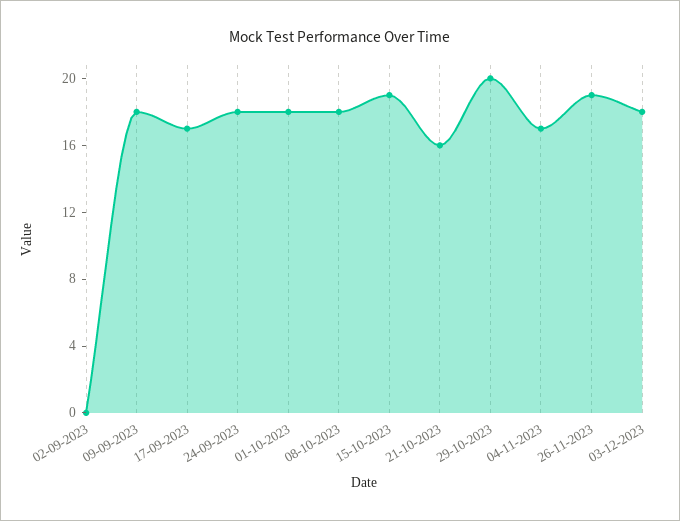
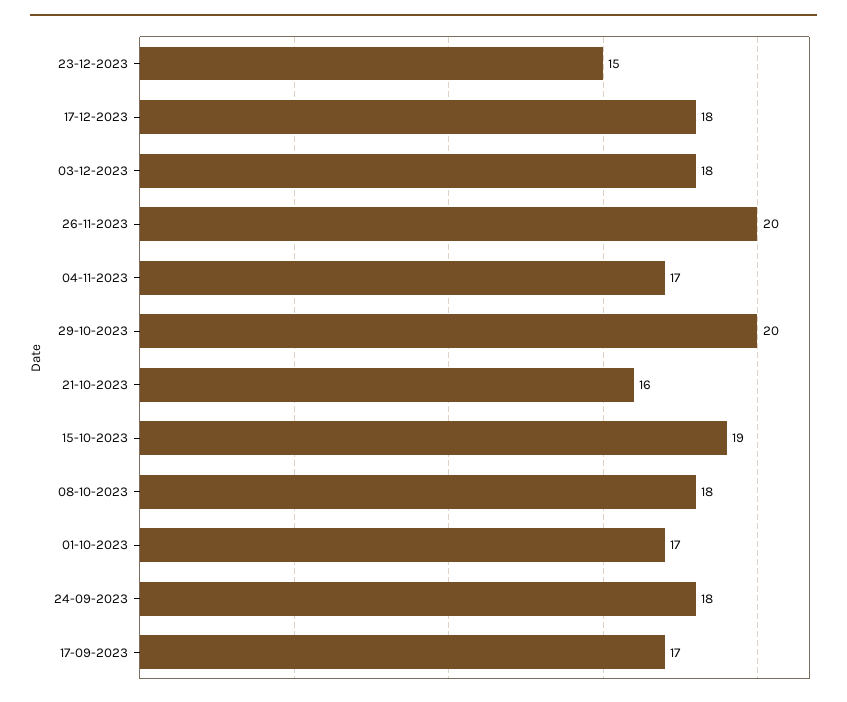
02-09-2023: 0 -> none
09-09-2023: 18 -> none
01-10-2023: 18 -> 17
26-11-2023: 19 -> 20
23-12-2023: none -> 15
17-12-2023: none -> 18

